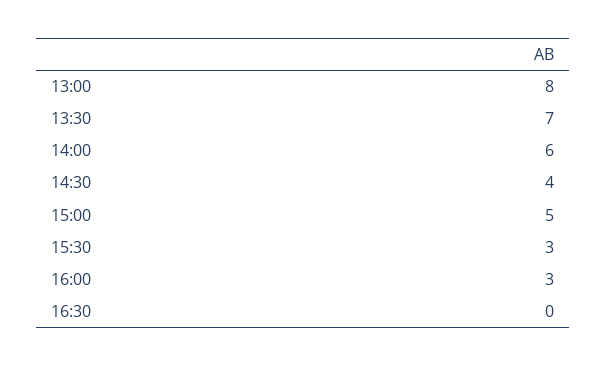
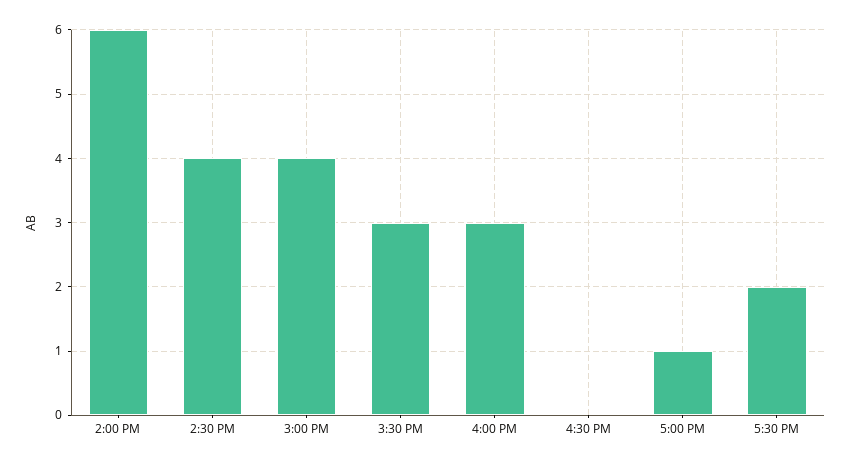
13:00: 8 -> none
13:30: 7 -> none
15:00: 5 -> 4
5:00 PM: none -> 1
5:30 PM: none -> 2

